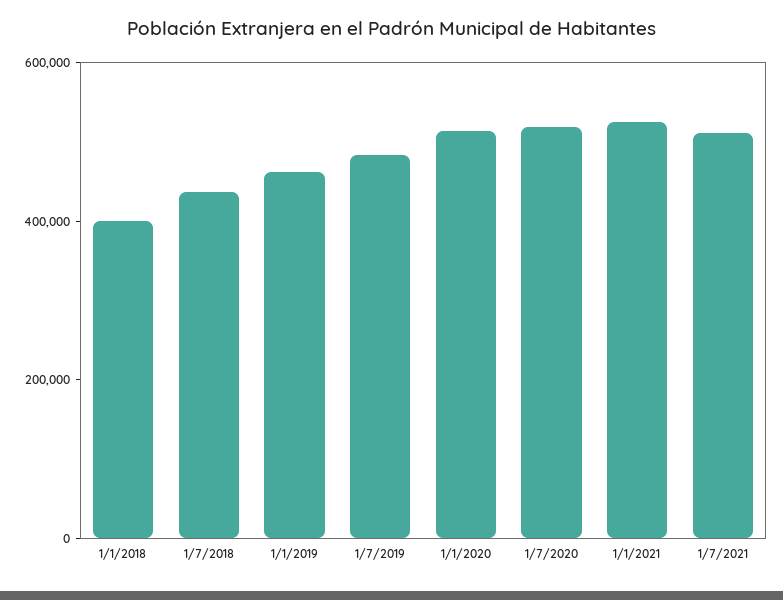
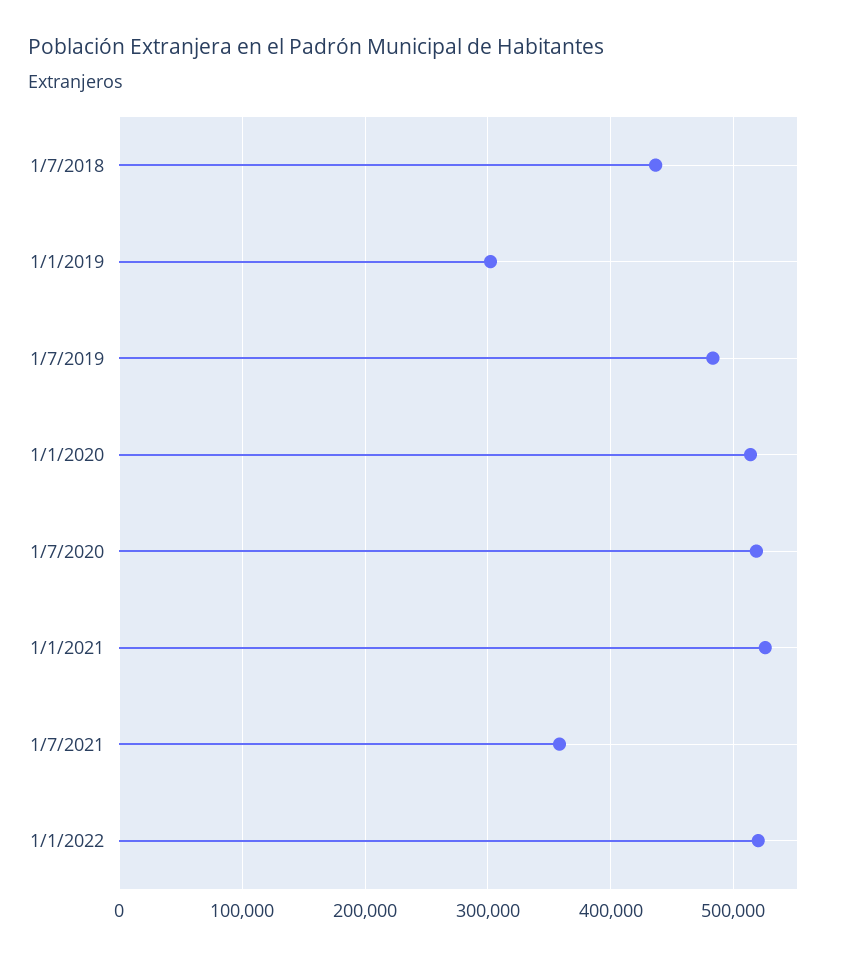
1/1/2018: 400000 -> none
1/1/2019: 450000 -> 300000
1/7/2021: 500000 -> 360000
1/1/2022: none -> 520000

